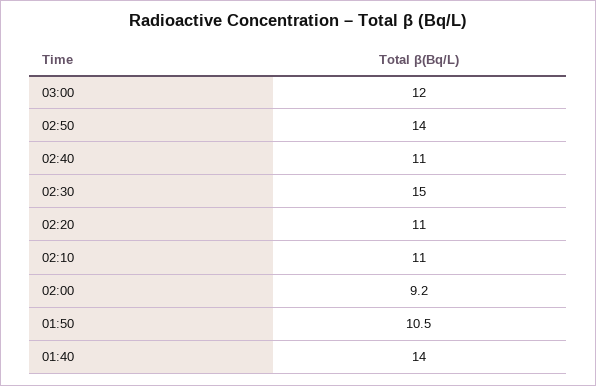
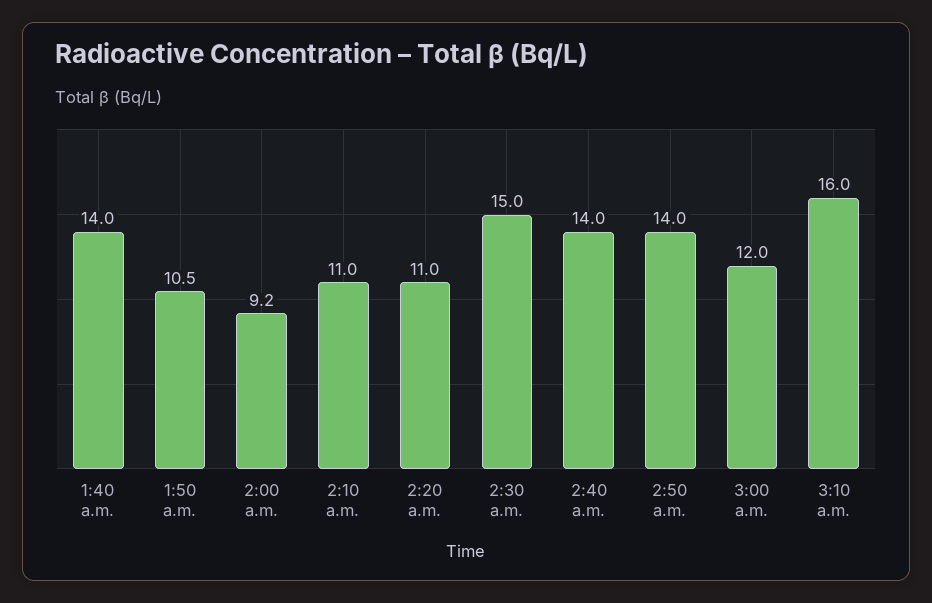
02:40: 11 -> 14
3:10 a.m.: none -> 16

